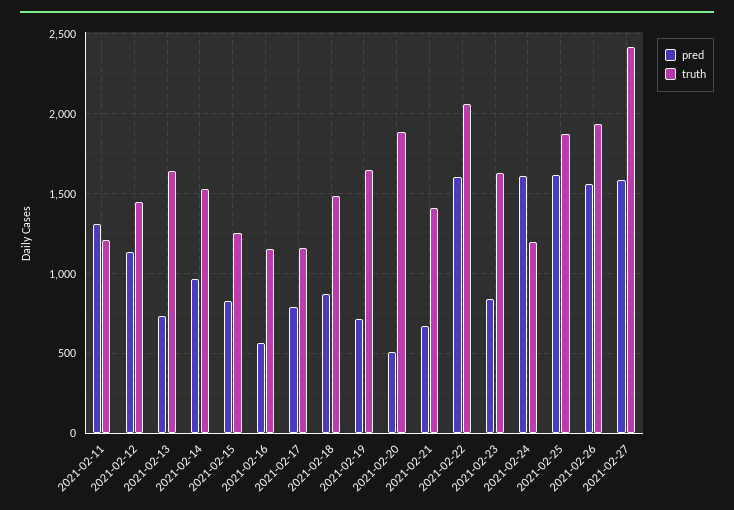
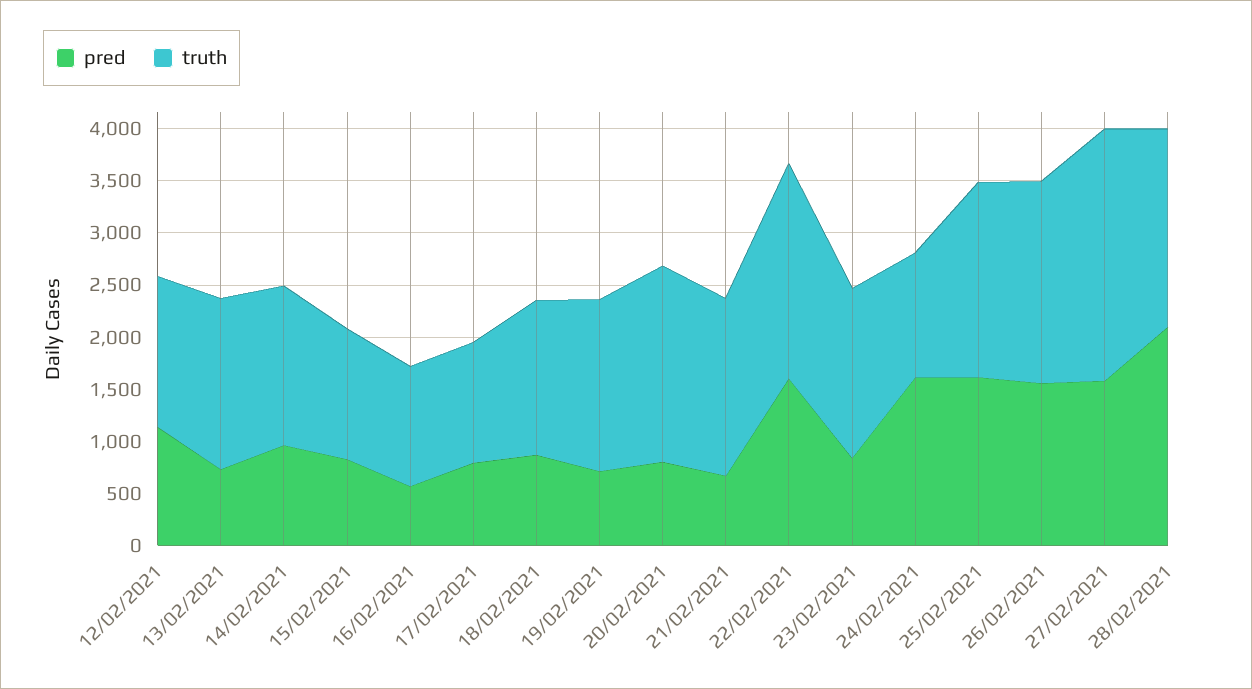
pred, 2021-02-11: 1300 -> none
truth, 2021-02-11: 1200 -> none
pred, 2021-02-20: 500 -> 800
truth, 2021-02-21: 1400 -> 1700
pred, 28/02/2021: none -> 2100
truth, 28/02/2021: none -> 1900

